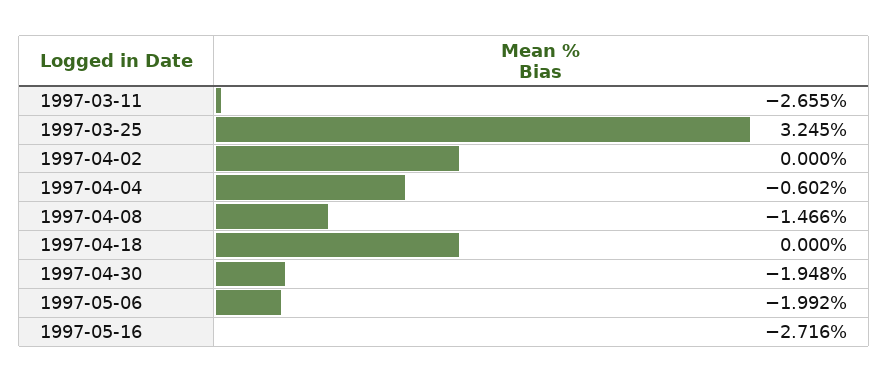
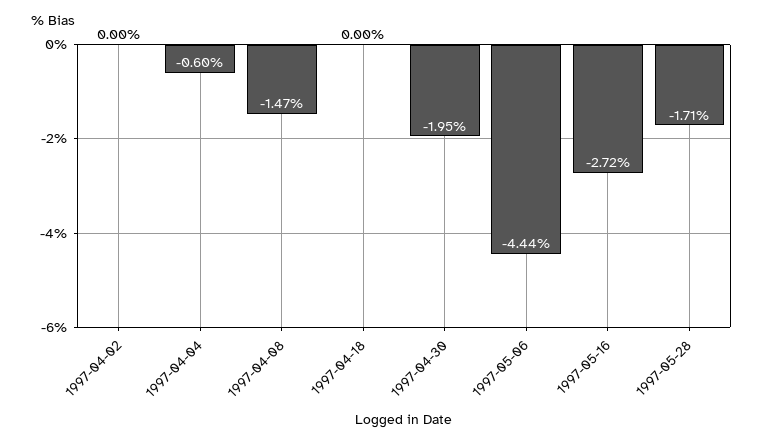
1997-03-11: -2.655 -> none
1997-03-25: 3.245 -> none
1997-05-06: -1.992 -> -4.44
1997-05-28: none -> -1.71

